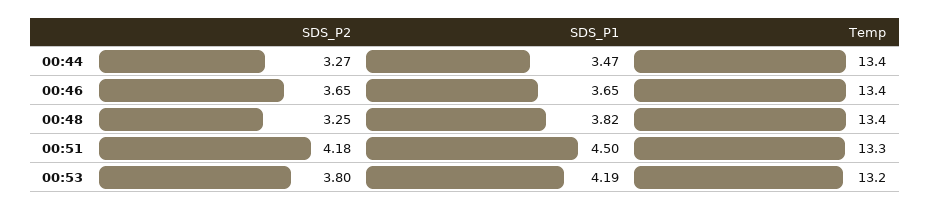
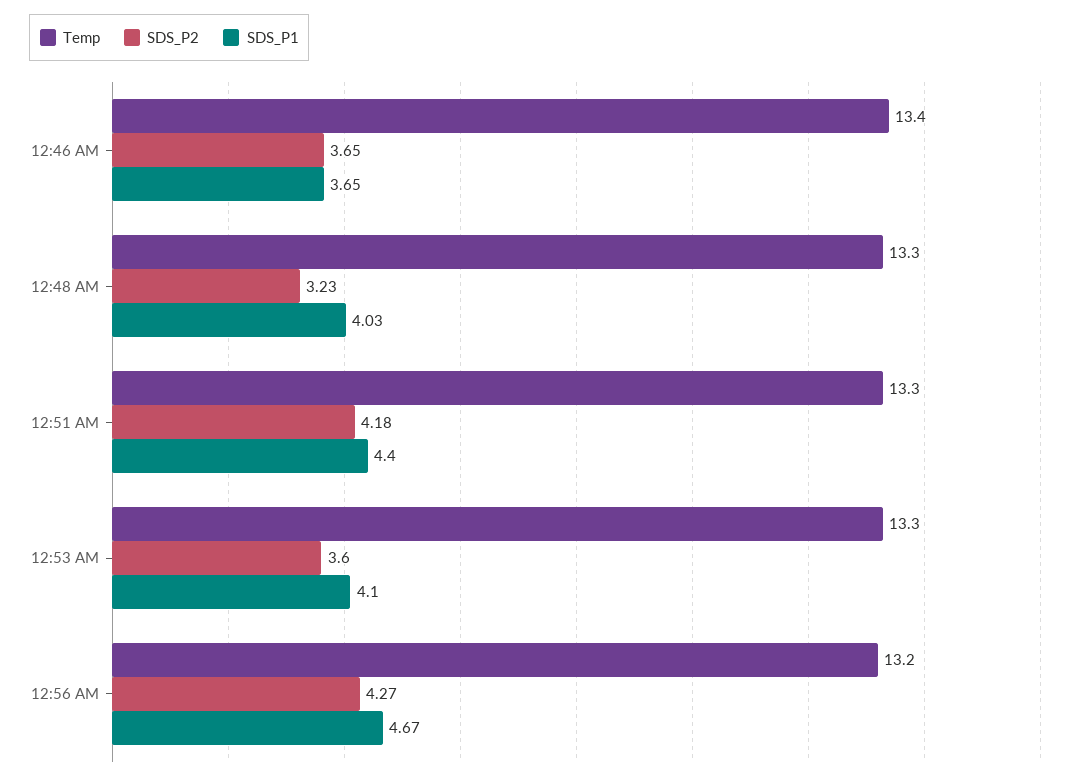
SDS_P2, 00:44: 3.27 -> none
SDS_P1, 00:44: 3.47 -> none
Temp, 00:44: 13.4 -> none
SDS_P2, 00:48: 3.25 -> 3.23
SDS_P1, 00:48: 3.82 -> 4.03
Temp, 00:48: 13.4 -> 13.3
SDS_P1, 00:51: 4.5 -> 4.4
SDS_P2, 00:53: 3.8 -> 3.6
SDS_P1, 00:53: 4.19 -> 4.1
Temp, 00:53: 13.2 -> 13.3
Temp, 12:56 AM: none -> 13.2
SDS_P2, 12:56 AM: none -> 4.27
SDS_P1, 12:56 AM: none -> 4.67

